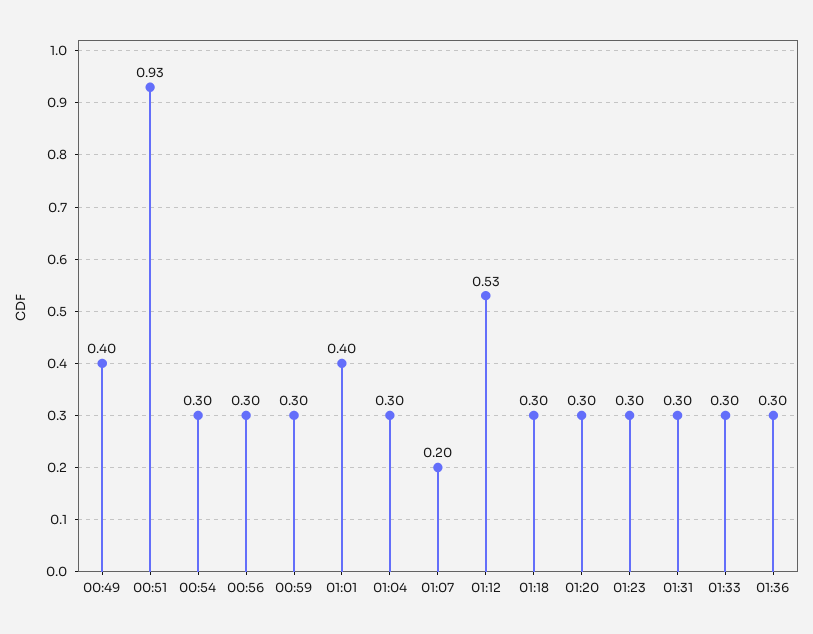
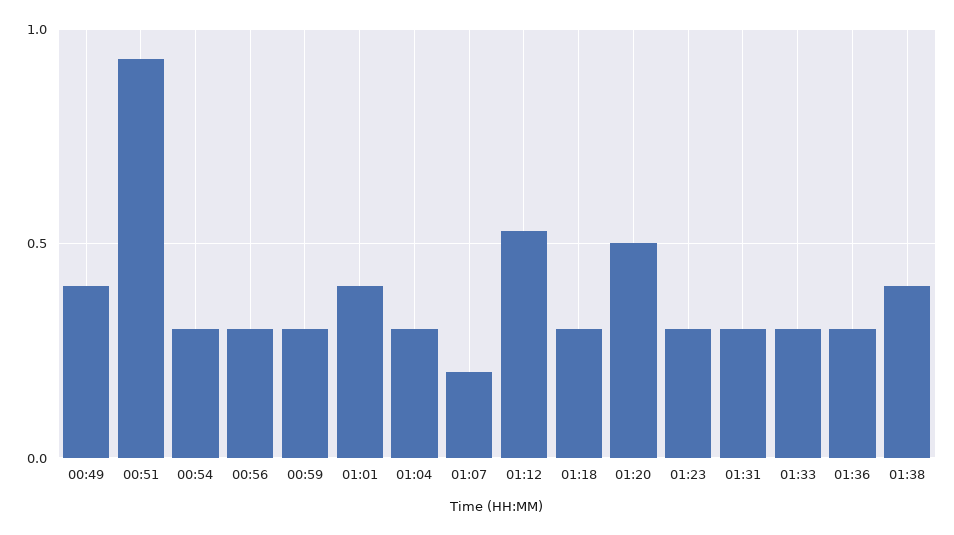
01:20: 0.3 -> 0.5
01:38: none -> 0.4

